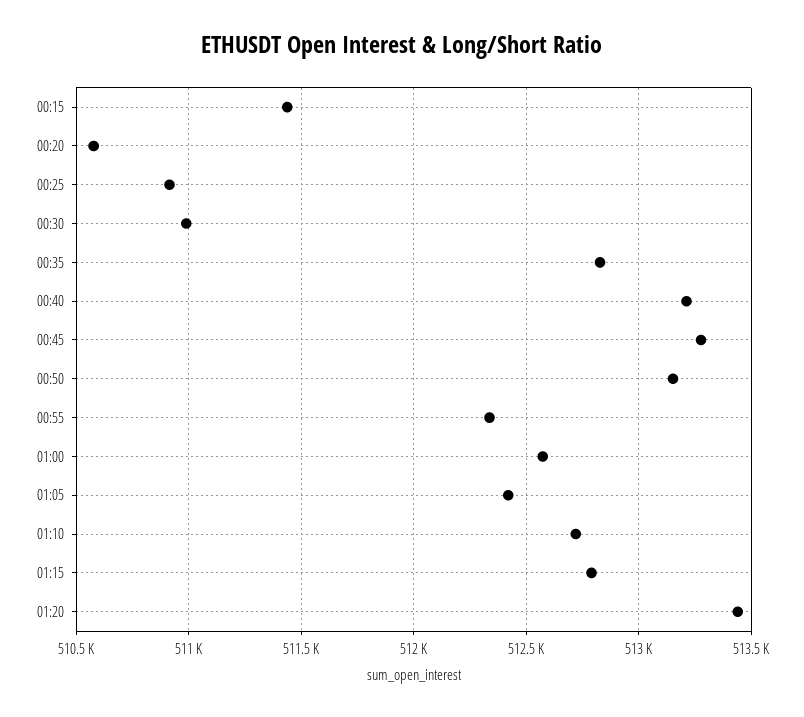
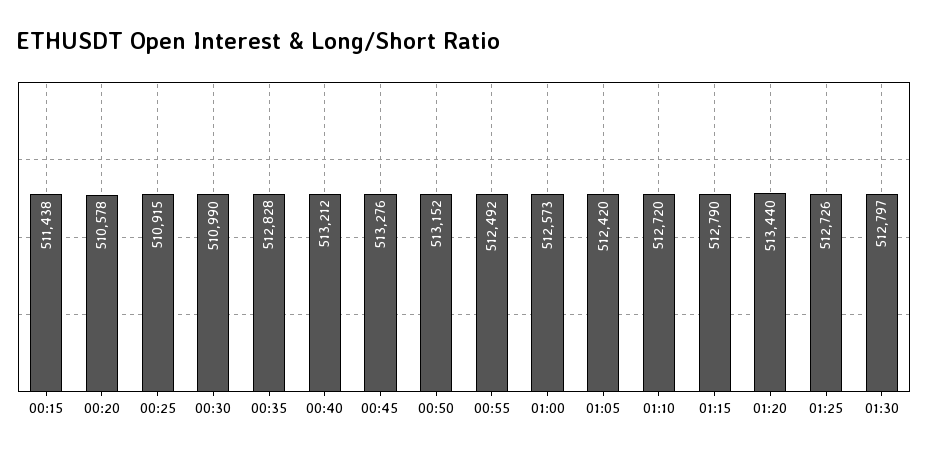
00:55: 512350 -> 512492
01:25: none -> 512726
01:30: none -> 512797

